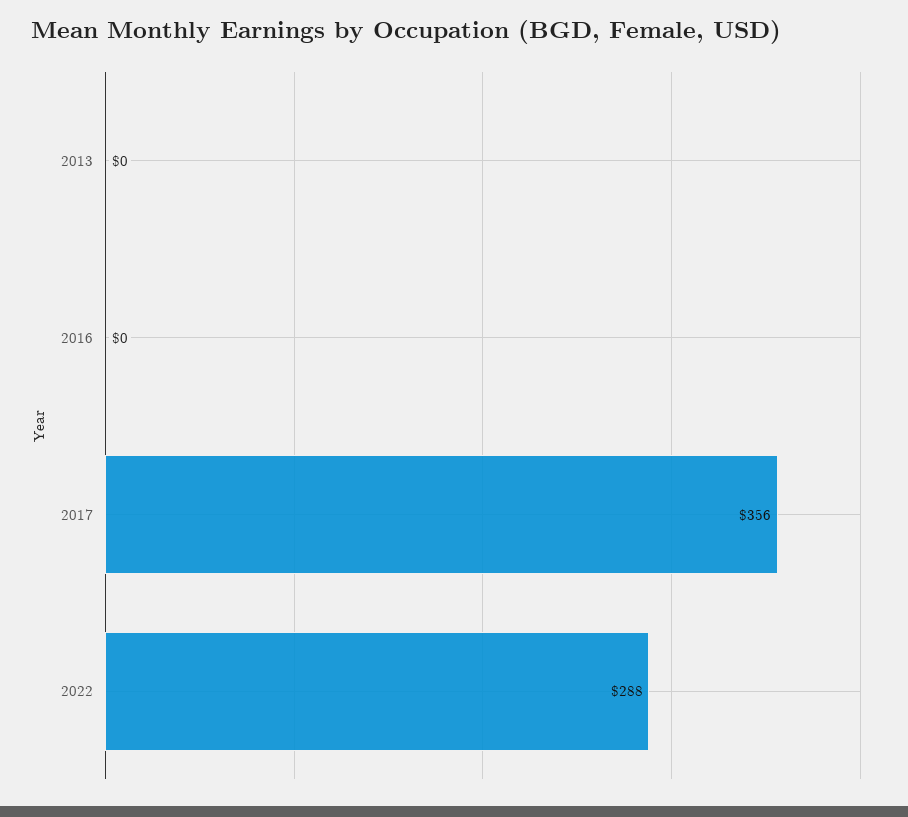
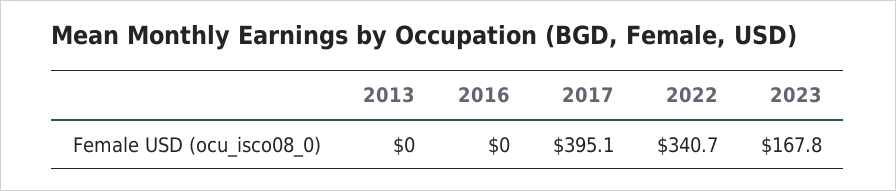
2017: 356 -> 395.1
2022: 288 -> 340.7
2023: none -> 167.8

